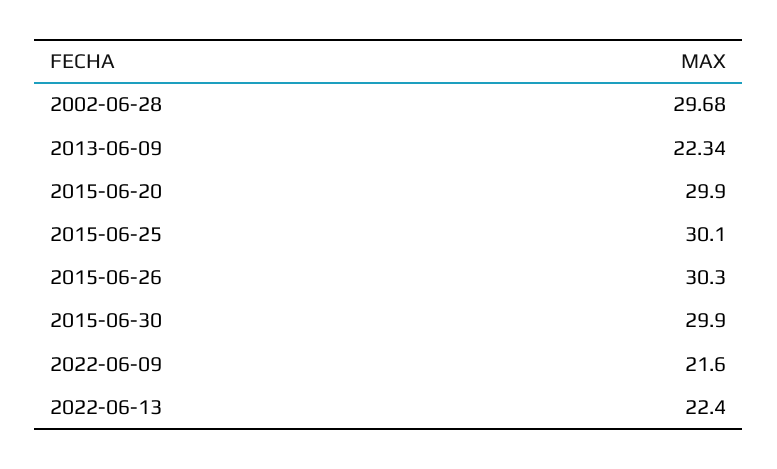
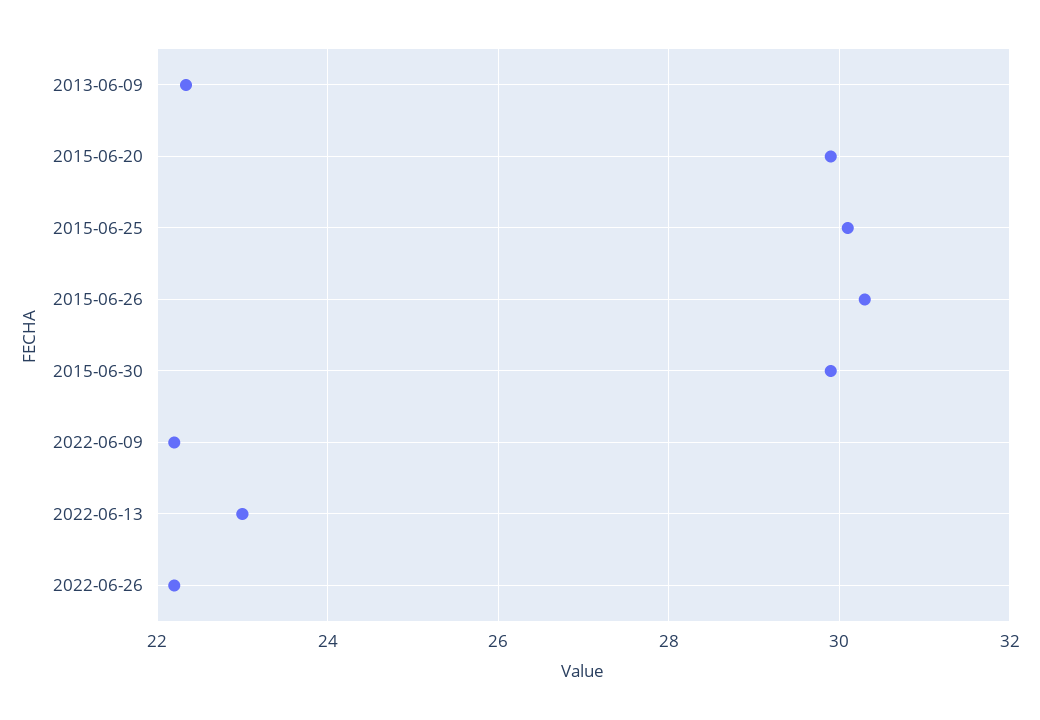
2002-06-28: 29.68 -> none
2022-06-09: 21.6 -> 22.2
2022-06-13: 22.4 -> 23
2022-06-26: none -> 22.2

